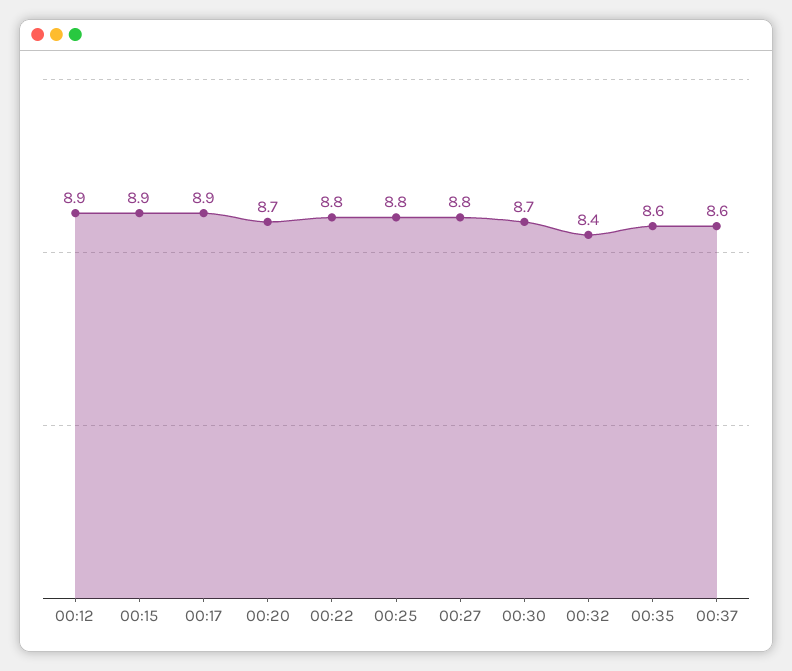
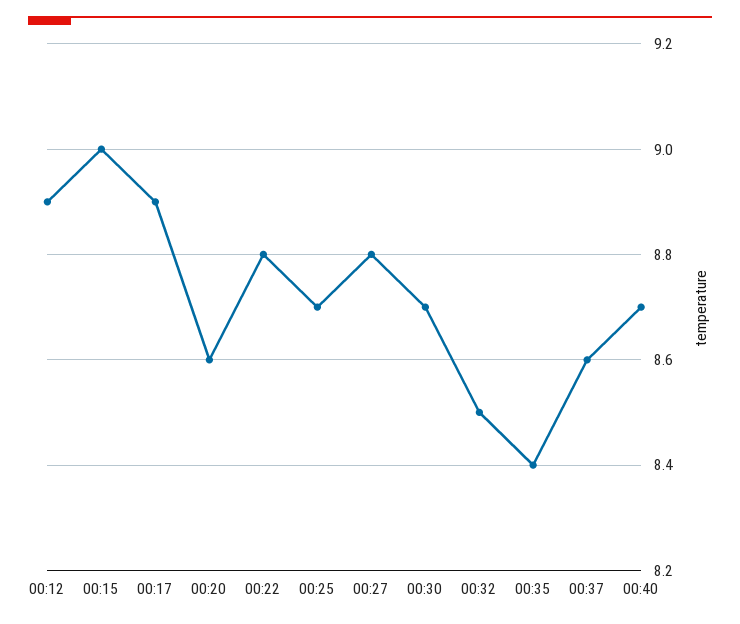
00:15: 8.9 -> 9
00:20: 8.7 -> 8.6
00:25: 8.8 -> 8.7
00:32: 8.4 -> 8.5
00:35: 8.6 -> 8.4
00:40: none -> 8.7

